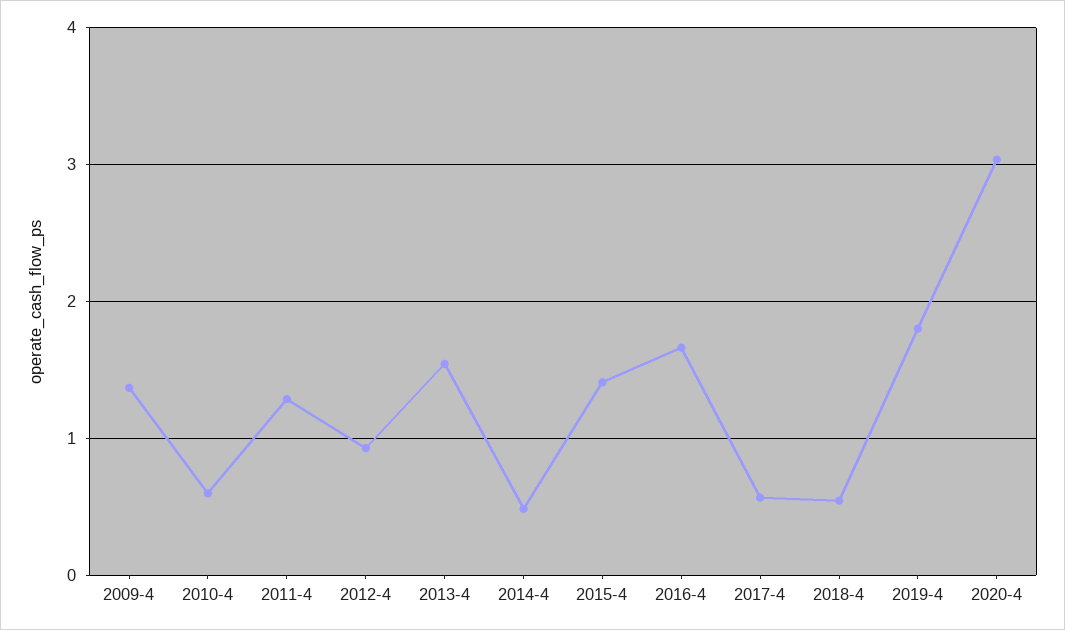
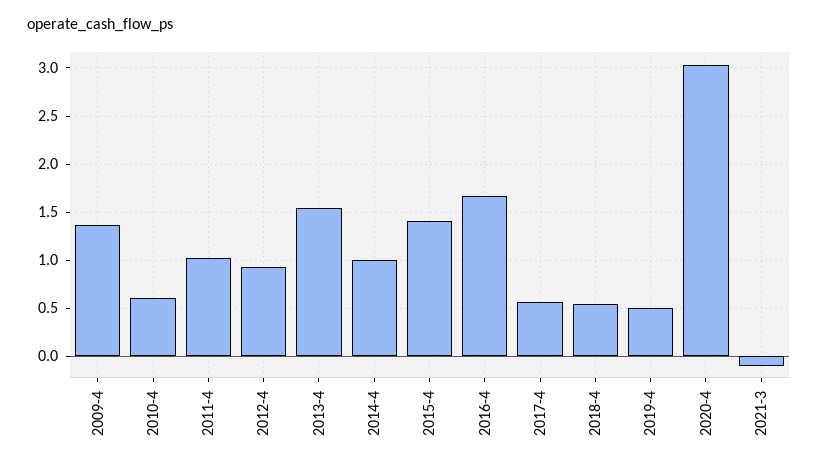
2011-4: 1.3 -> 1
2014-4: 0.5 -> 1
2019-4: 1.8 -> 0.5
2021-3: none -> -0.1

